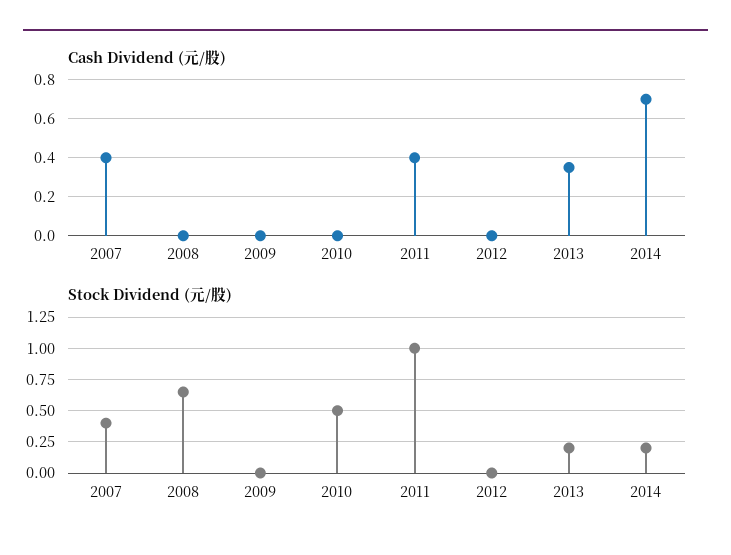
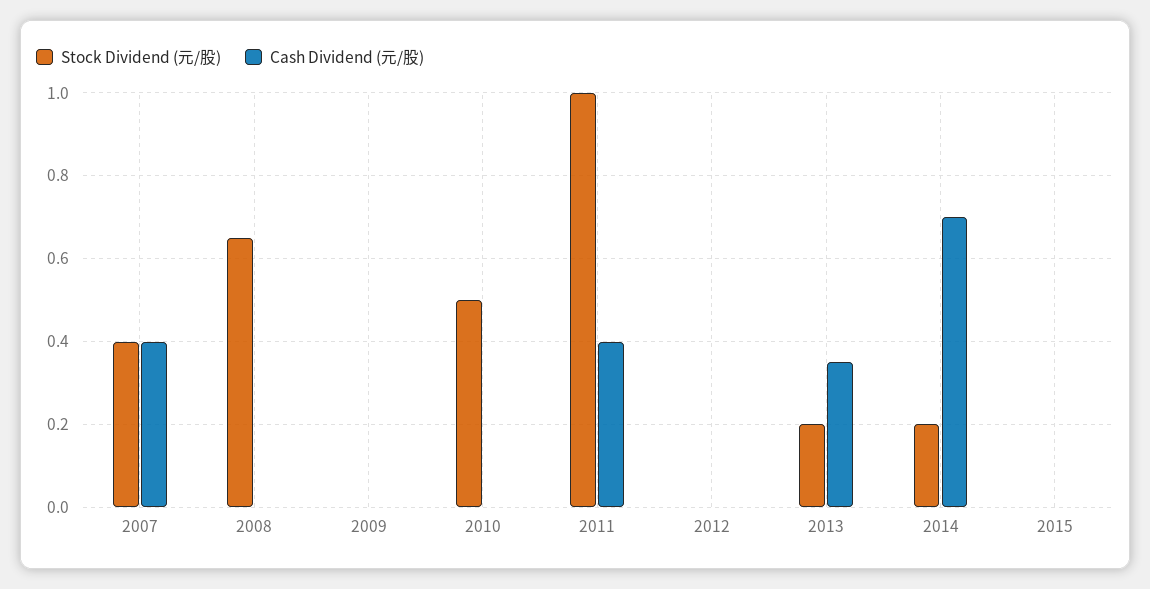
Stock Dividend (元/股), 2015: none -> 0
Cash Dividend (元/股), 2015: none -> 0

